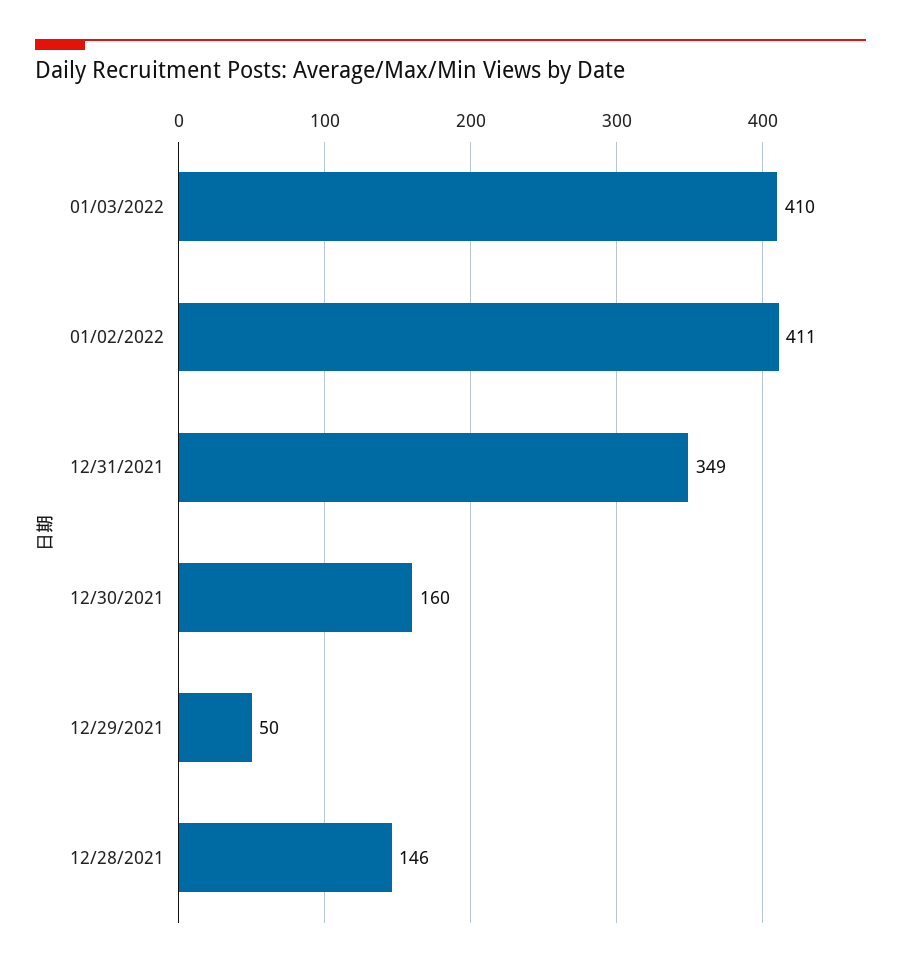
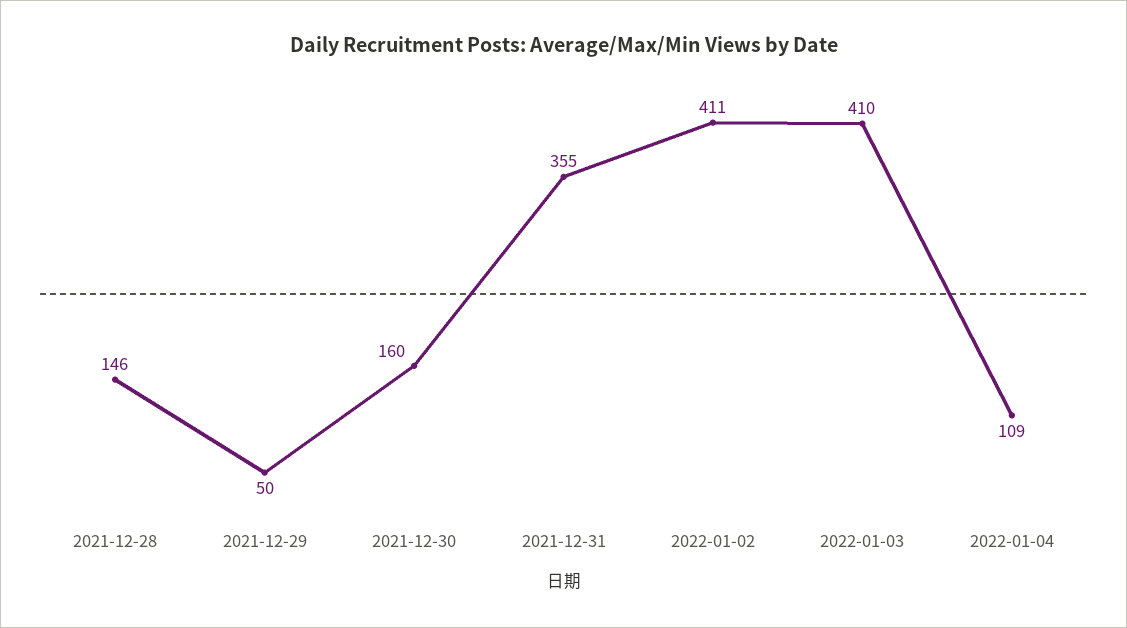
12/31/2021: 349 -> 355
2022-01-04: none -> 109

